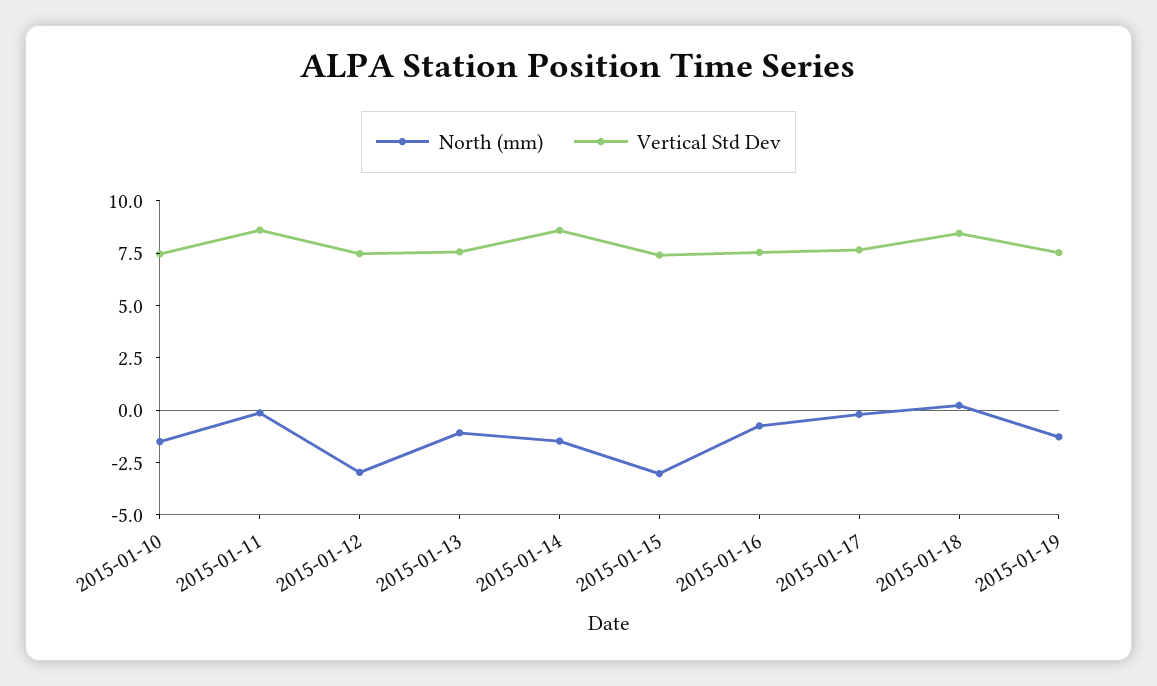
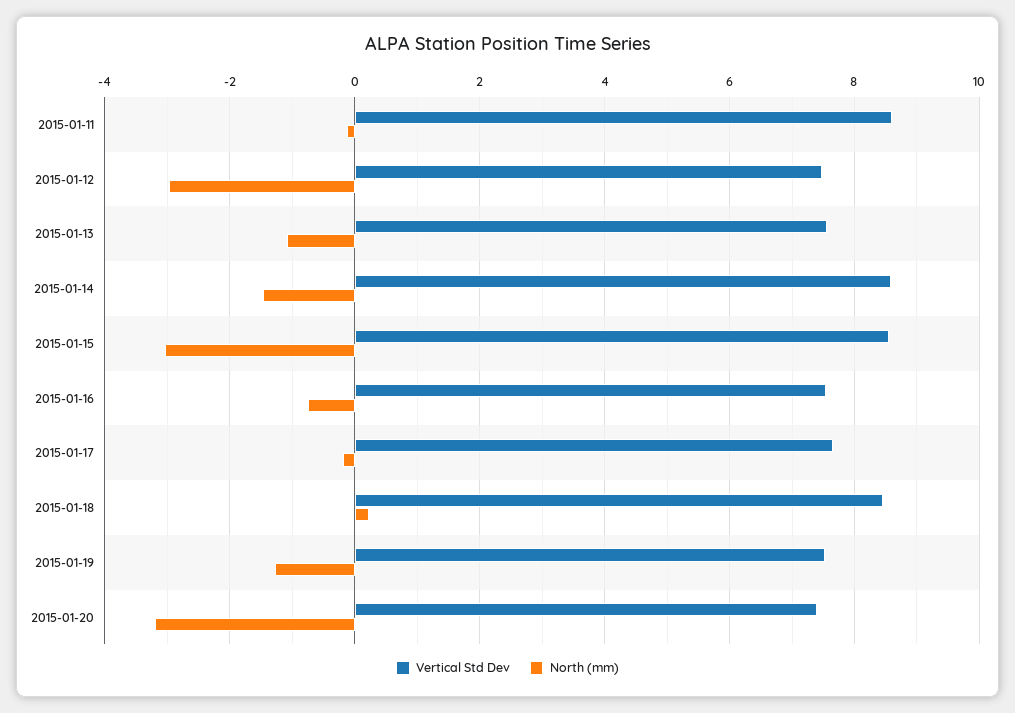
North (mm), 2015-01-10: -1.5 -> none
Vertical Std Dev, 2015-01-10: 7.5 -> none
Vertical Std Dev, 2015-01-15: 7.5 -> 8.6
Vertical Std Dev, 2015-01-20: none -> 7.4
North (mm), 2015-01-20: none -> -3.2

